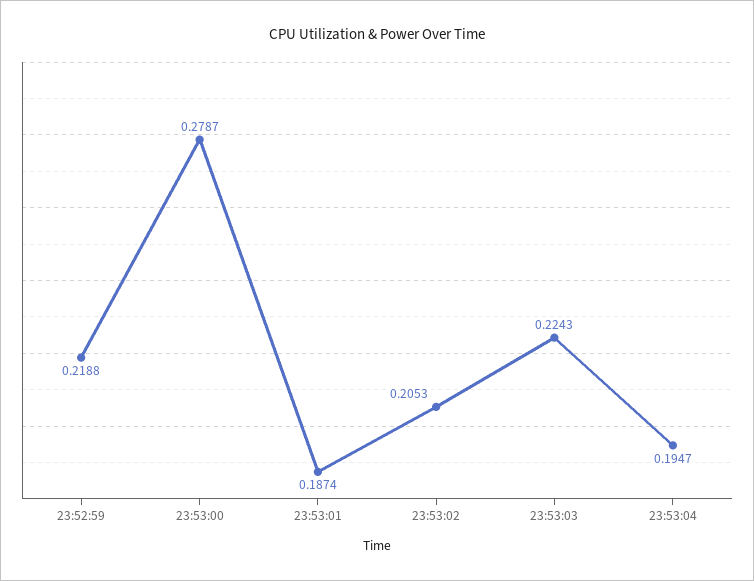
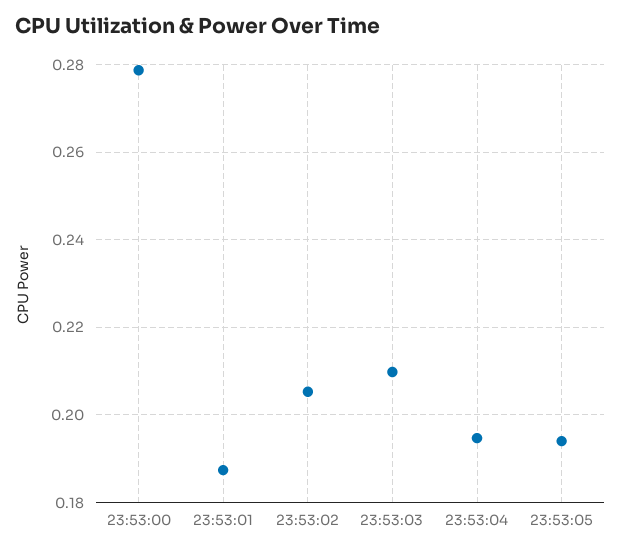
23:52:59: 0.2188 -> none
23:53:03: 0.2243 -> 0.21
23:53:05: none -> 0.194

